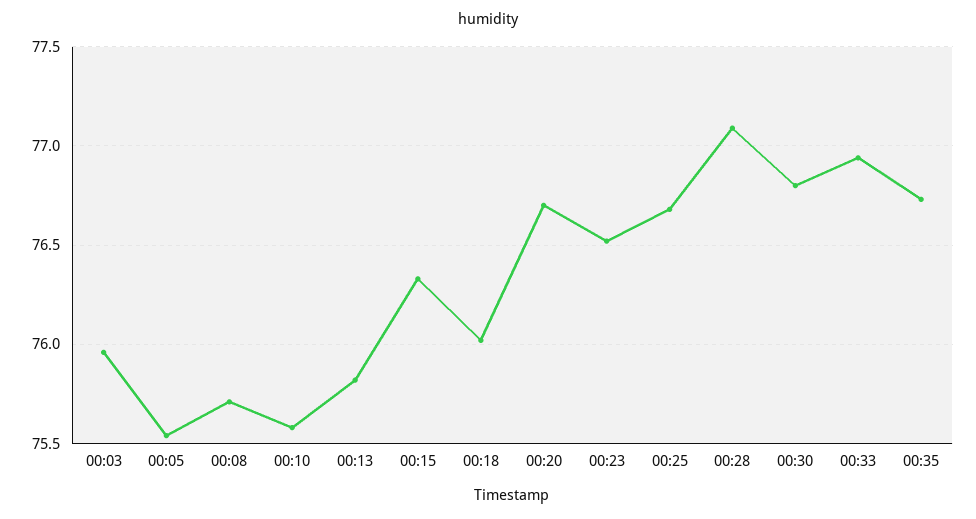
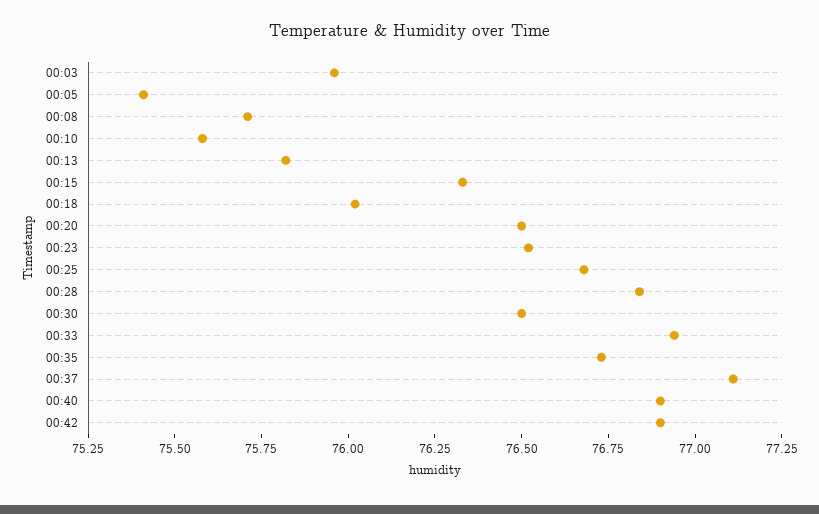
00:05: 75.55 -> 75.4
00:20: 76.7 -> 76.5
00:28: 77.1 -> 76.85
00:30: 76.8 -> 76.5
00:37: none -> 77.1
00:40: none -> 76.9
00:42: none -> 76.9

